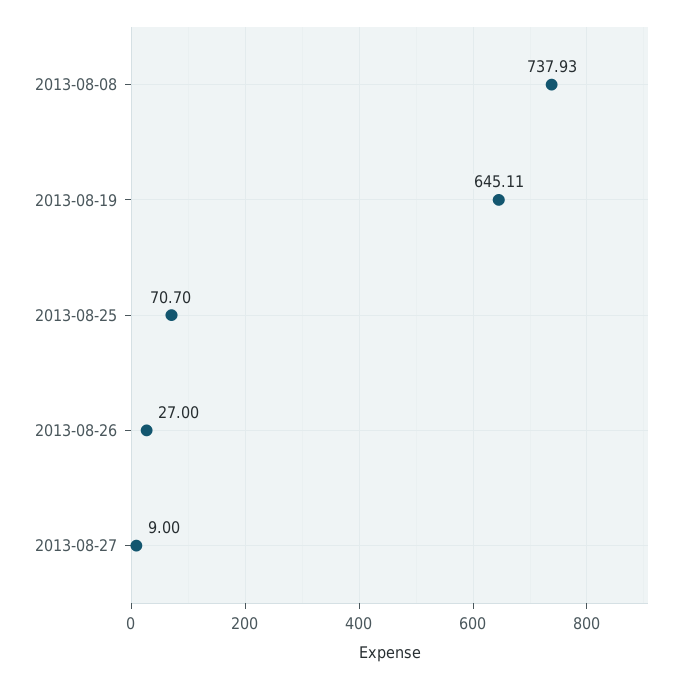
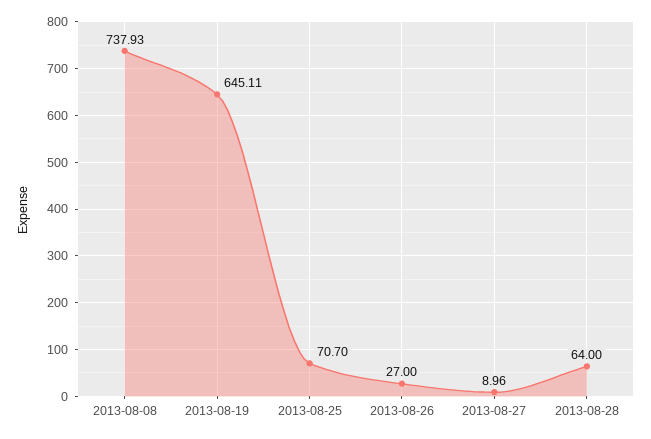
2013-08-27: 9 -> 8.96
2013-08-28: none -> 64

